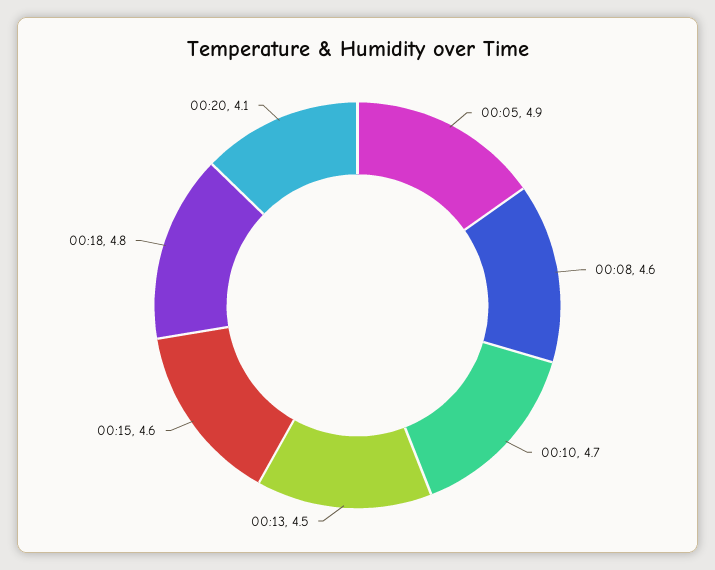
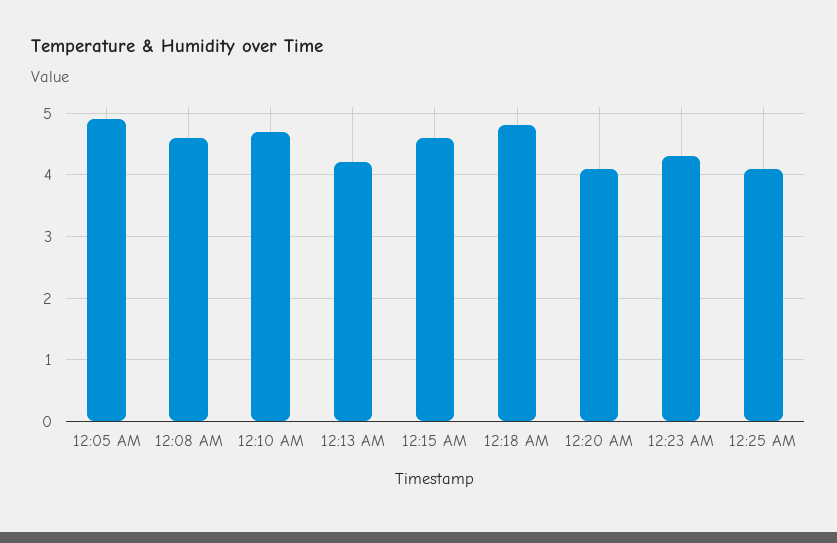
00:13: 4.5 -> 4.2
12:23 AM: none -> 4.3
12:25 AM: none -> 4.1

